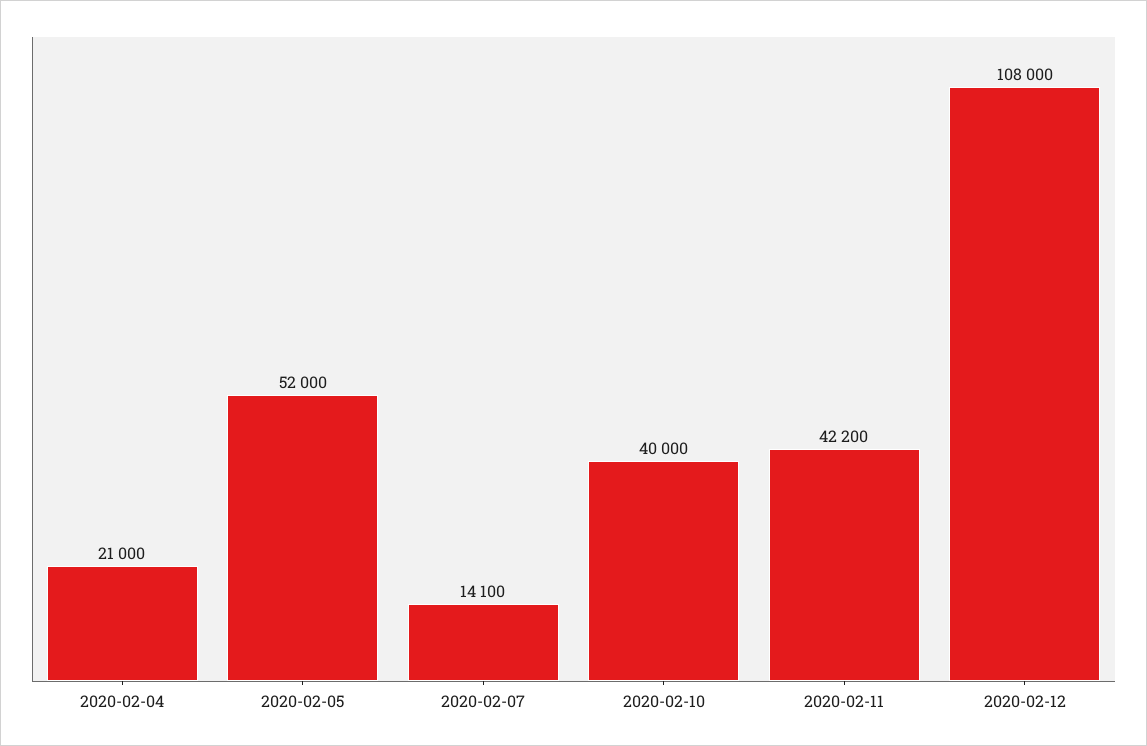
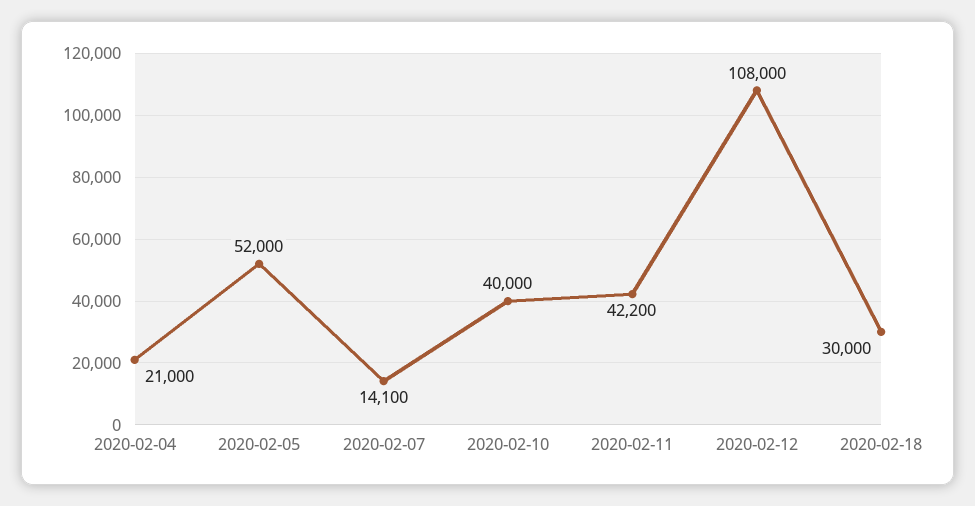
2020-02-18: none -> 30000

